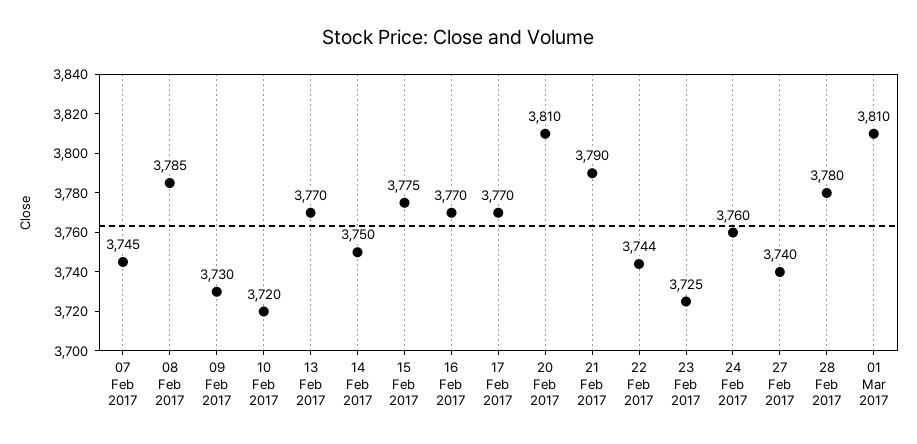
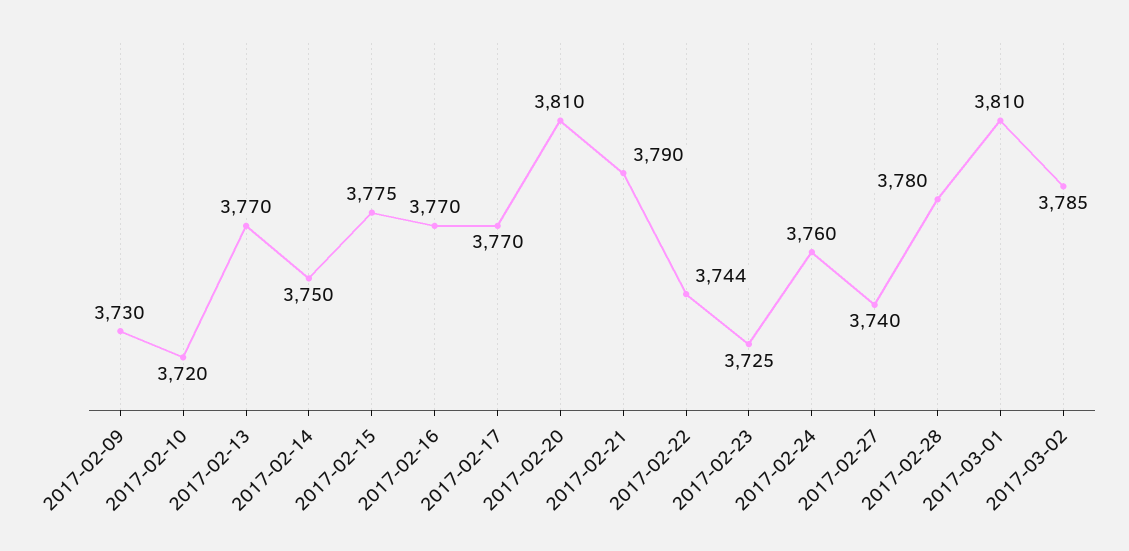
07 Feb 2017: 3745 -> none
08 Feb 2017: 3785 -> none
2017-03-02: none -> 3785

